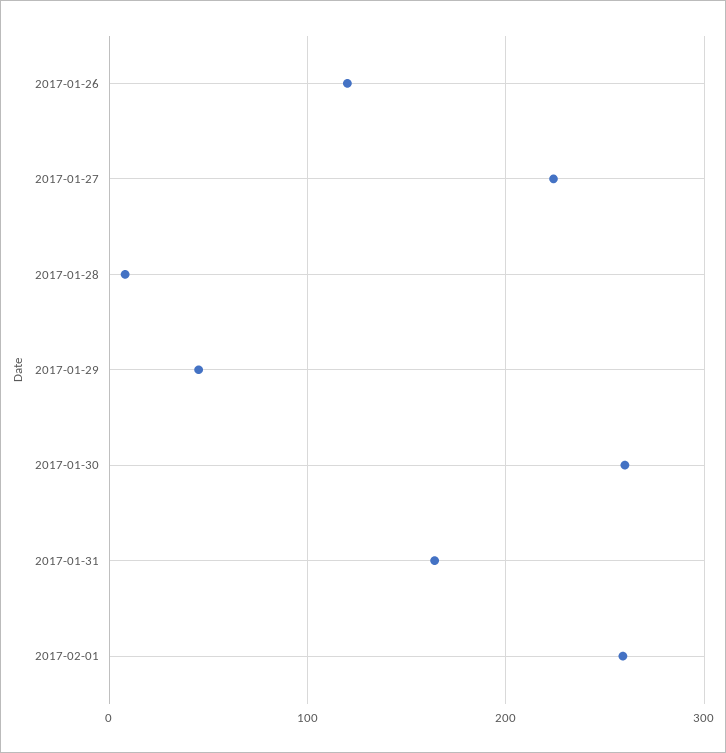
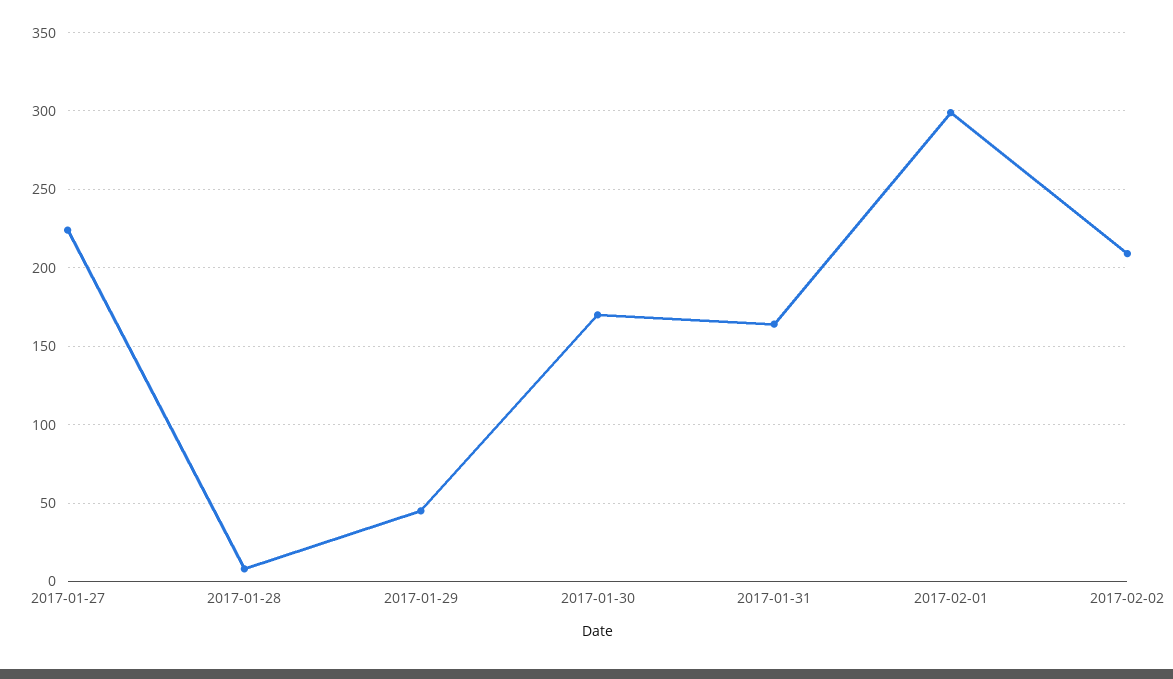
2017-01-26: 120 -> none
2017-01-30: 260 -> 170
2017-02-01: 260 -> 300
2017-02-02: none -> 210

